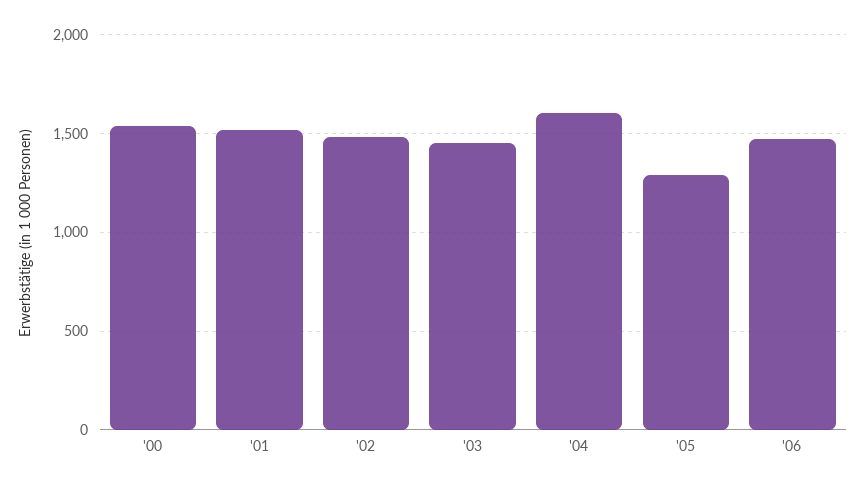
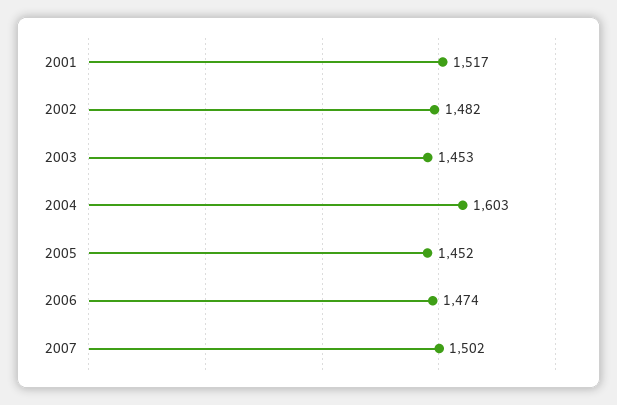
'00: 1550 -> none
'05: 1300 -> 1452
2007: none -> 1502

